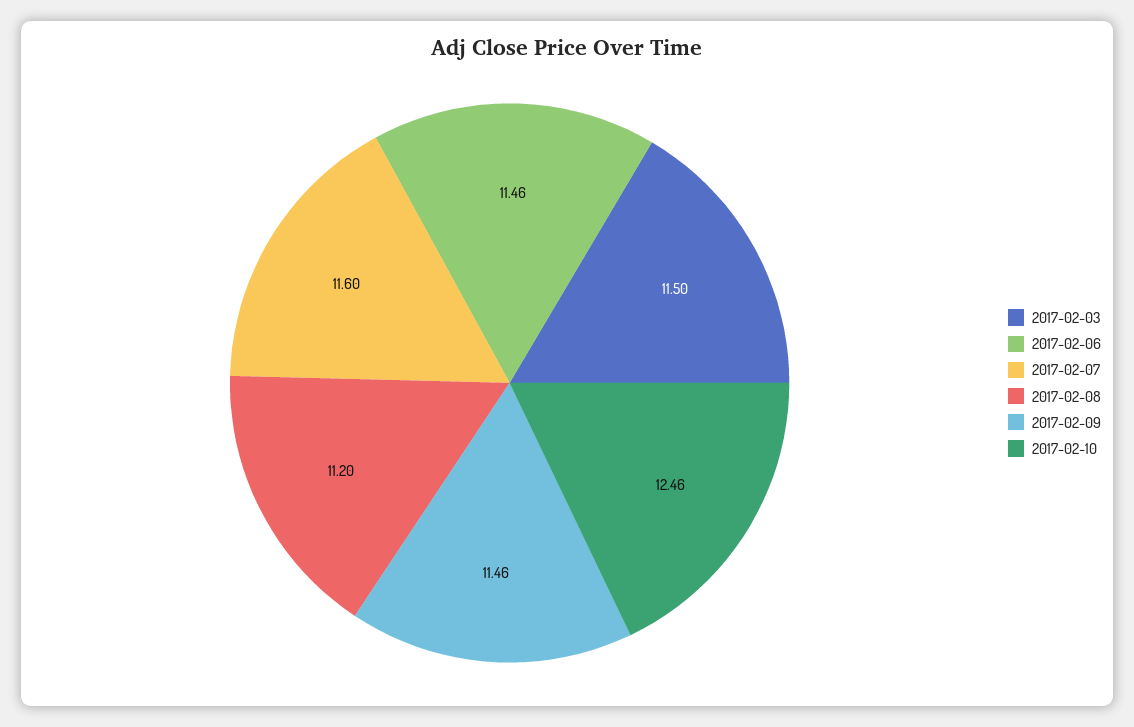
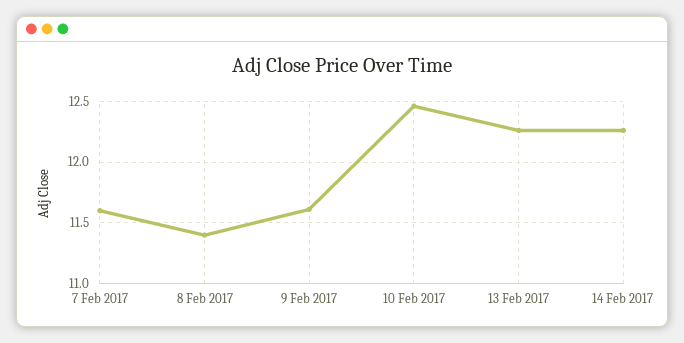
2017-02-03: 11.5 -> none
2017-02-06: 11.46 -> none
2017-02-08: 11.2 -> 11.4
2017-02-09: 11.46 -> 11.6
13 Feb 2017: none -> 12.25
14 Feb 2017: none -> 12.25

